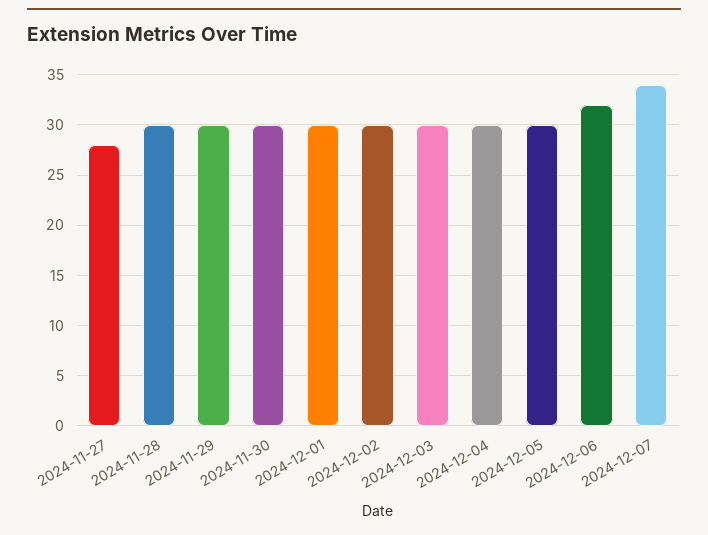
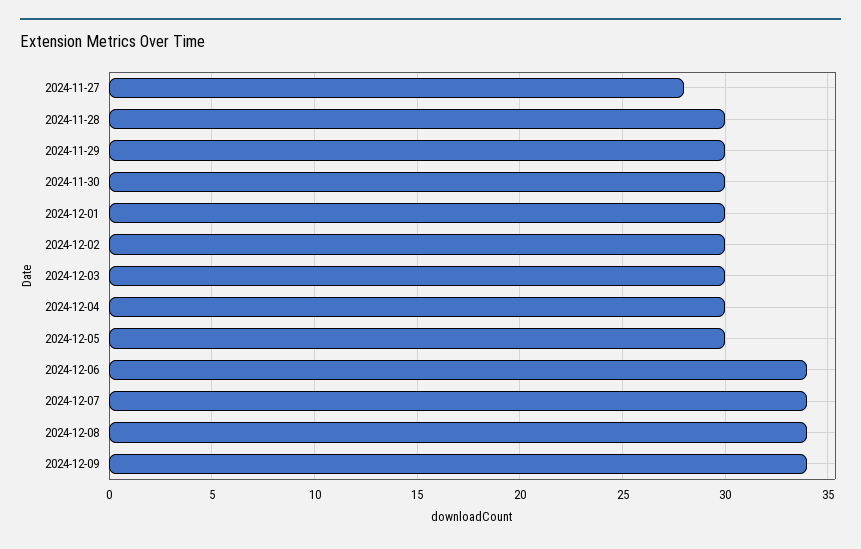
2024-12-06: 32 -> 34
2024-12-08: none -> 34
2024-12-09: none -> 34

